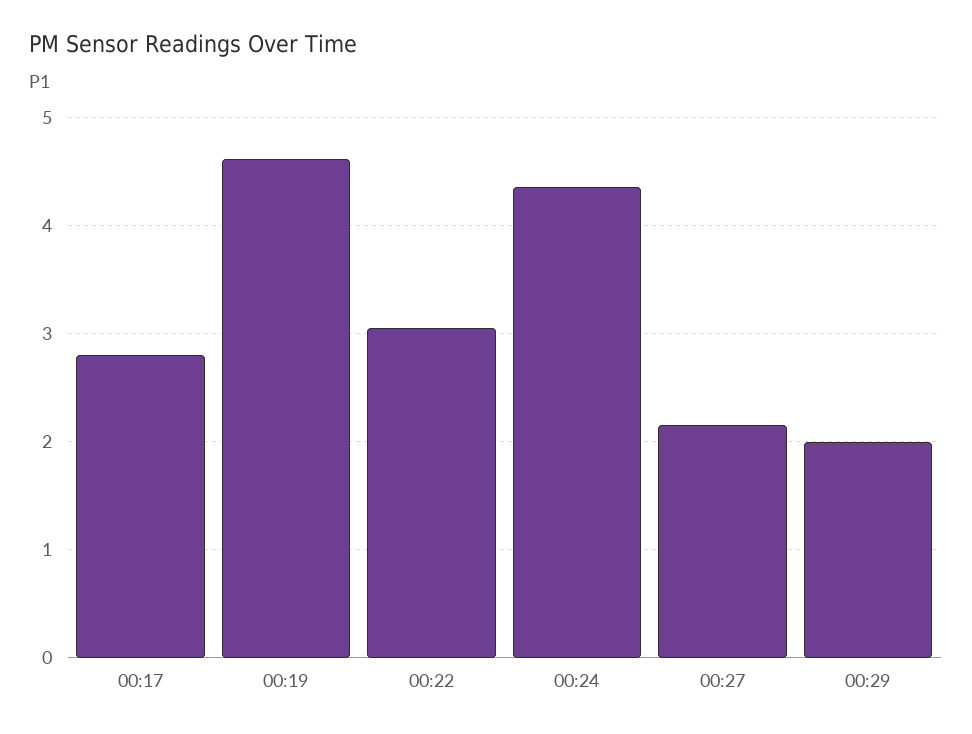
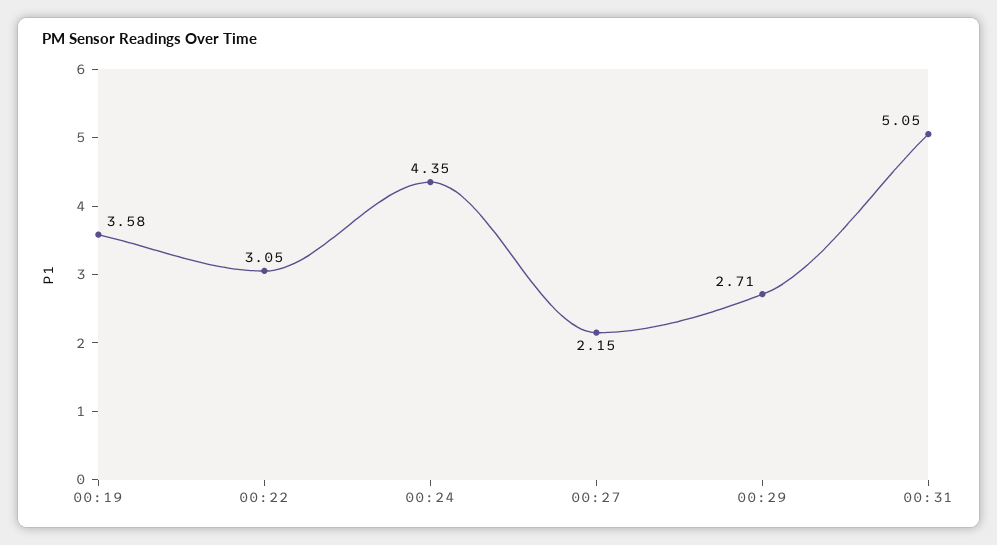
00:17: 2.8 -> none
00:19: 4.6 -> 3.58
00:29: 2 -> 2.71
00:31: none -> 5.05

